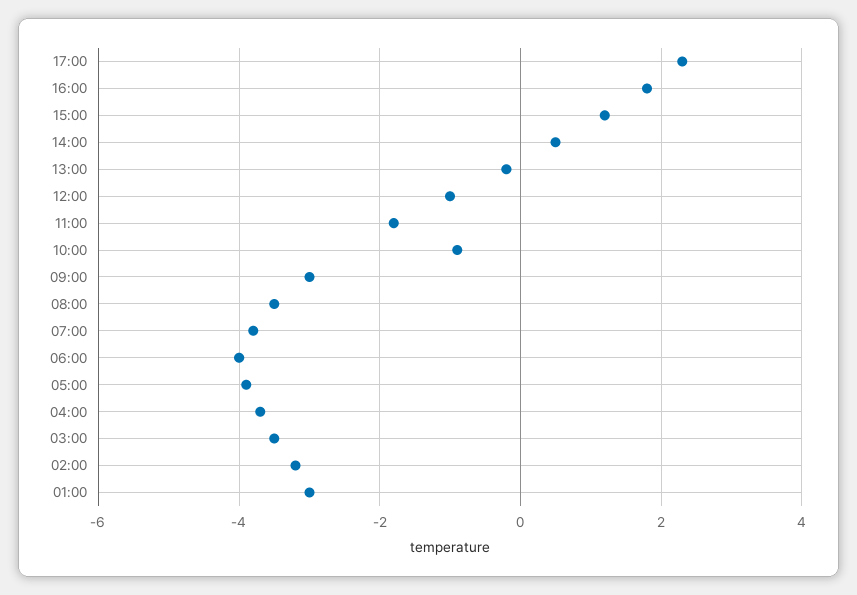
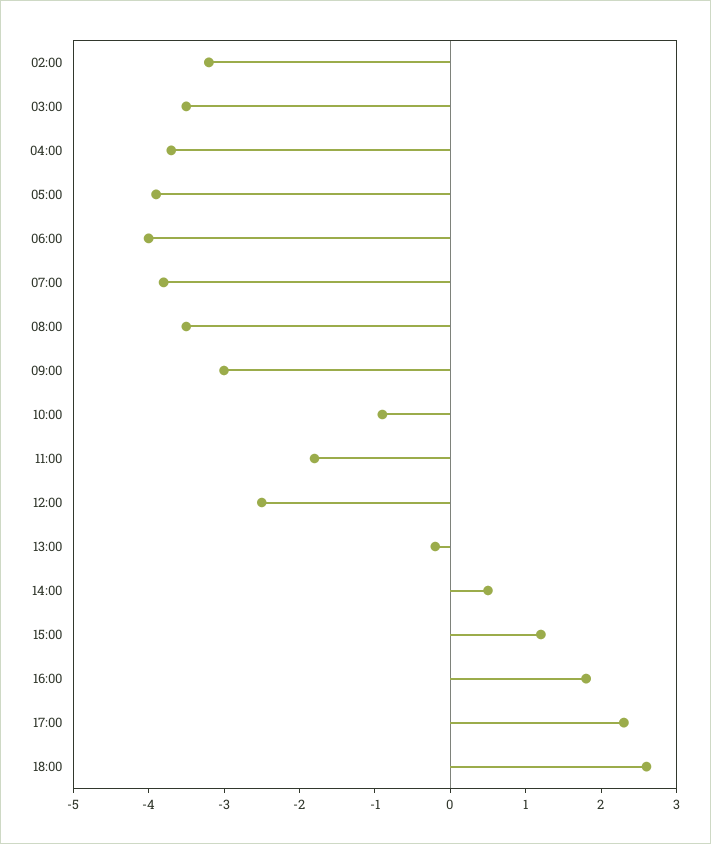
12:00: -1 -> -2.5
01:00: -3 -> none
18:00: none -> 2.5

